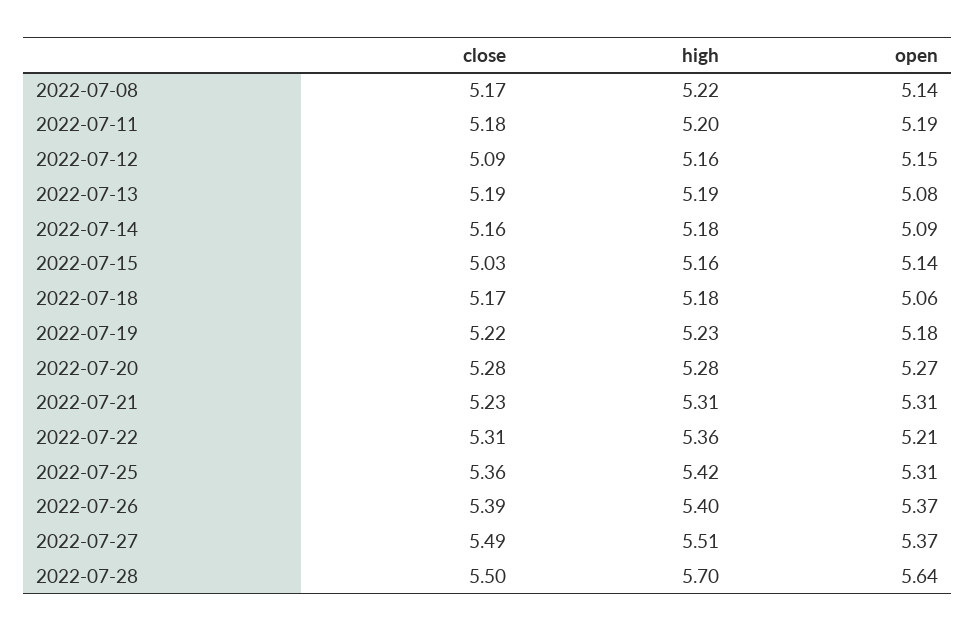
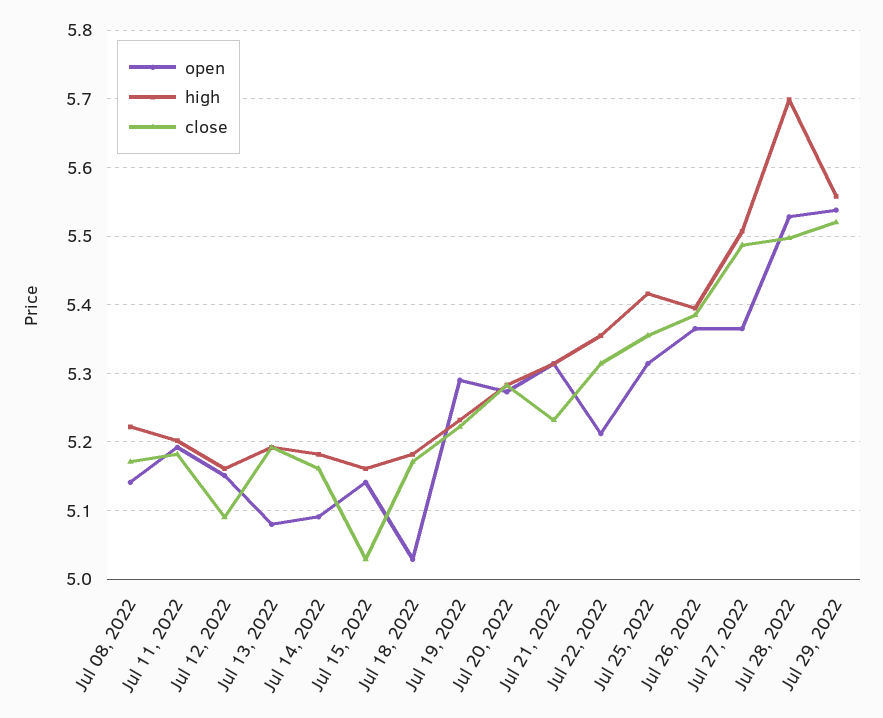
open, 2022-07-18: 5.06 -> 5.03
open, 2022-07-19: 5.18 -> 5.29
open, 2022-07-28: 5.64 -> 5.53
open, Jul 29, 2022: none -> 5.54
high, Jul 29, 2022: none -> 5.56
close, Jul 29, 2022: none -> 5.52

